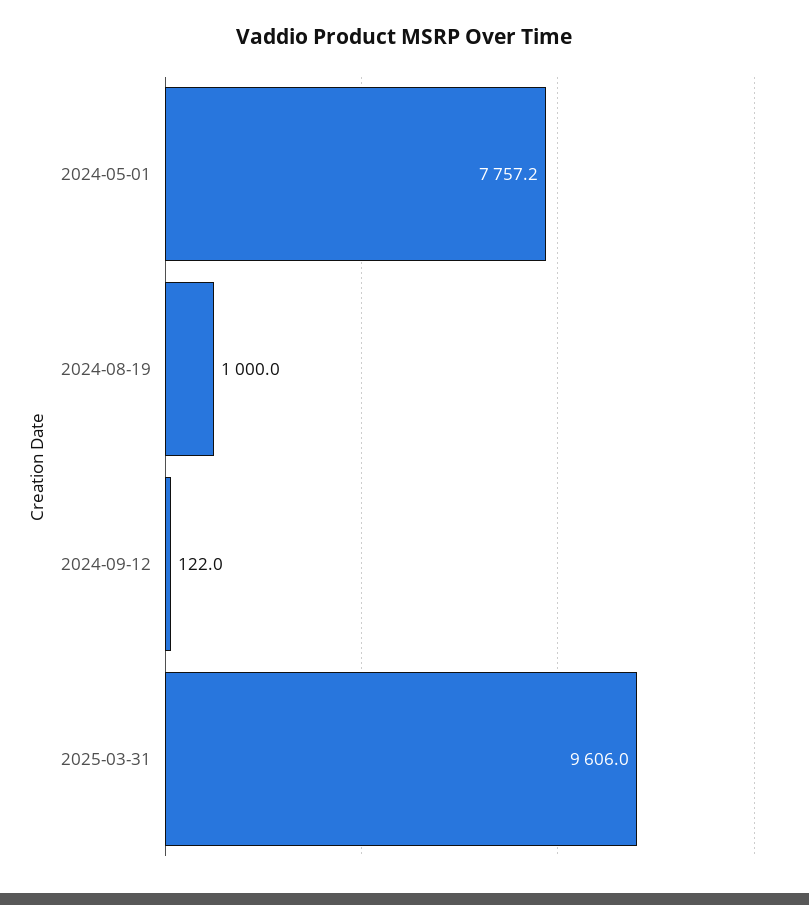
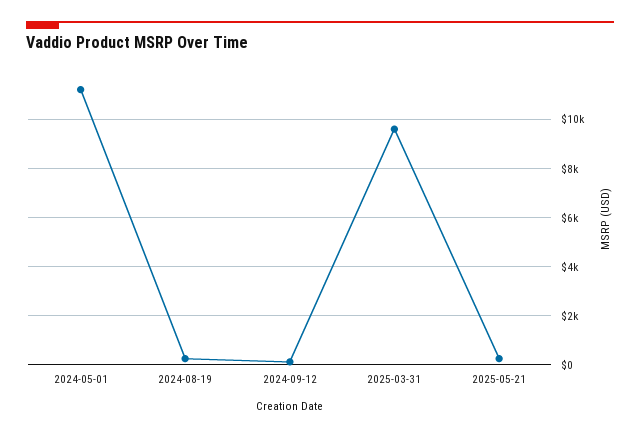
2024-05-01: 7757.2 -> 11250
2024-08-19: 1000 -> 250
2025-05-21: none -> 250

